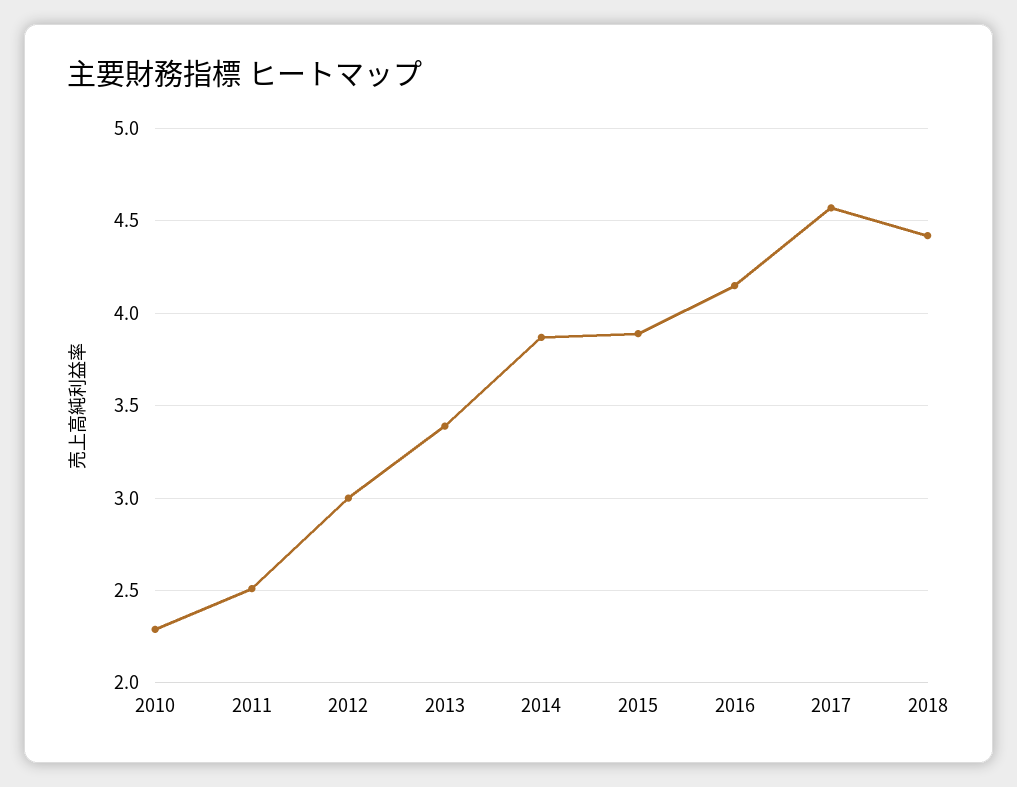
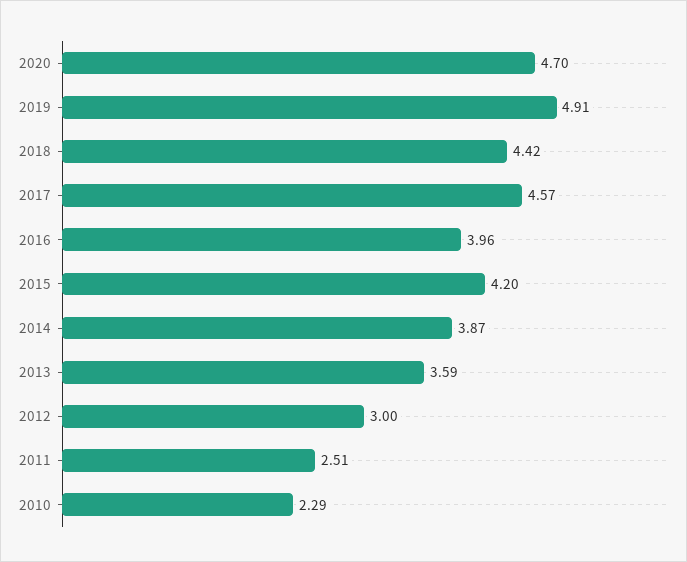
2013: 3.4 -> 3.59
2015: 3.9 -> 4.2
2016: 4.15 -> 3.96
2020: none -> 4.7
2019: none -> 4.91

